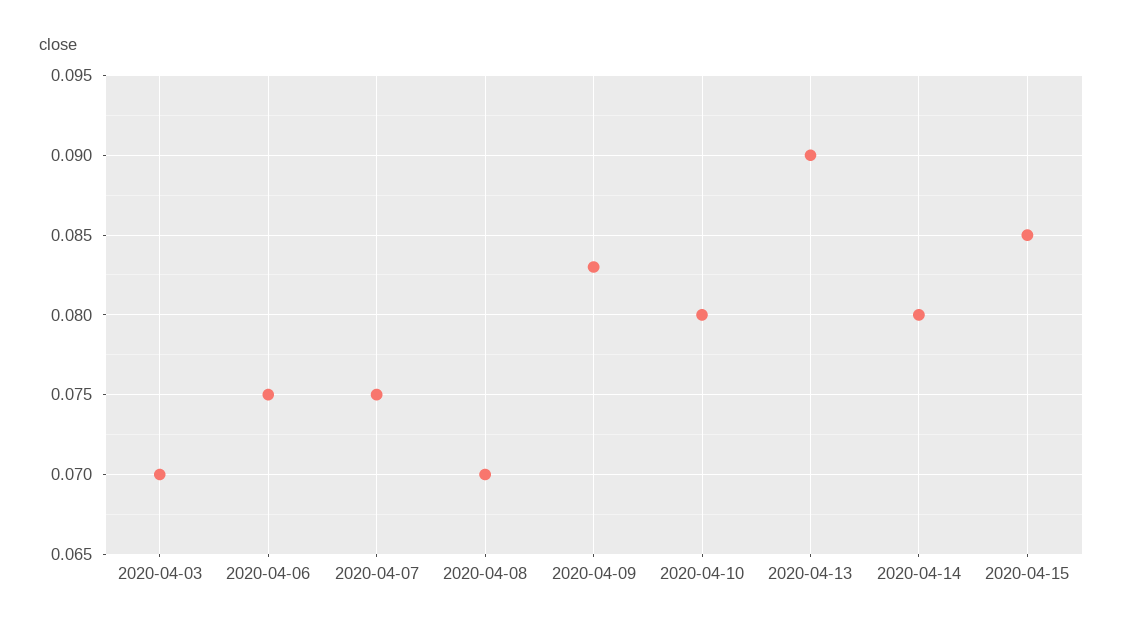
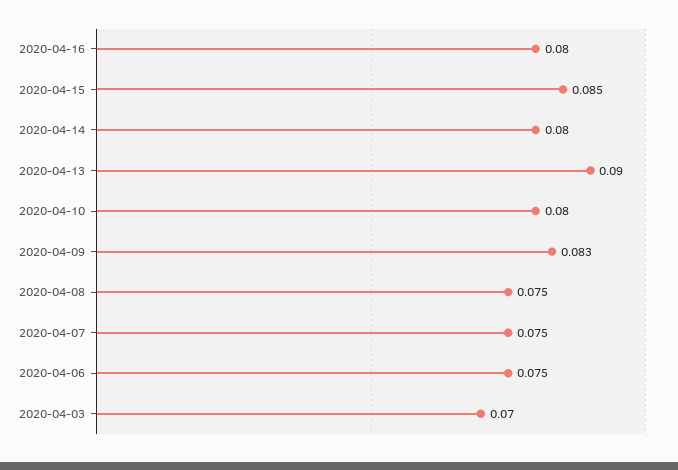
2020-04-08: 0.07 -> 0.075
2020-04-16: none -> 0.08

